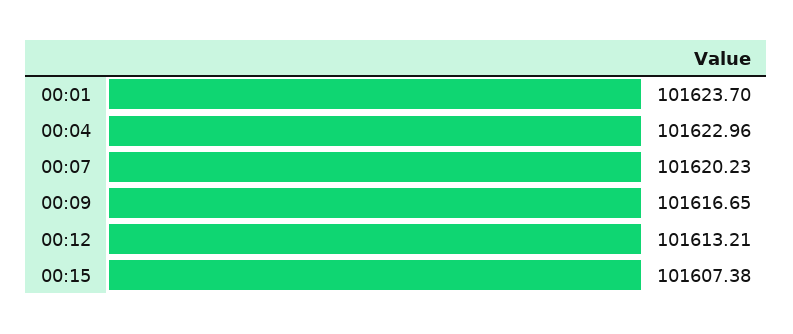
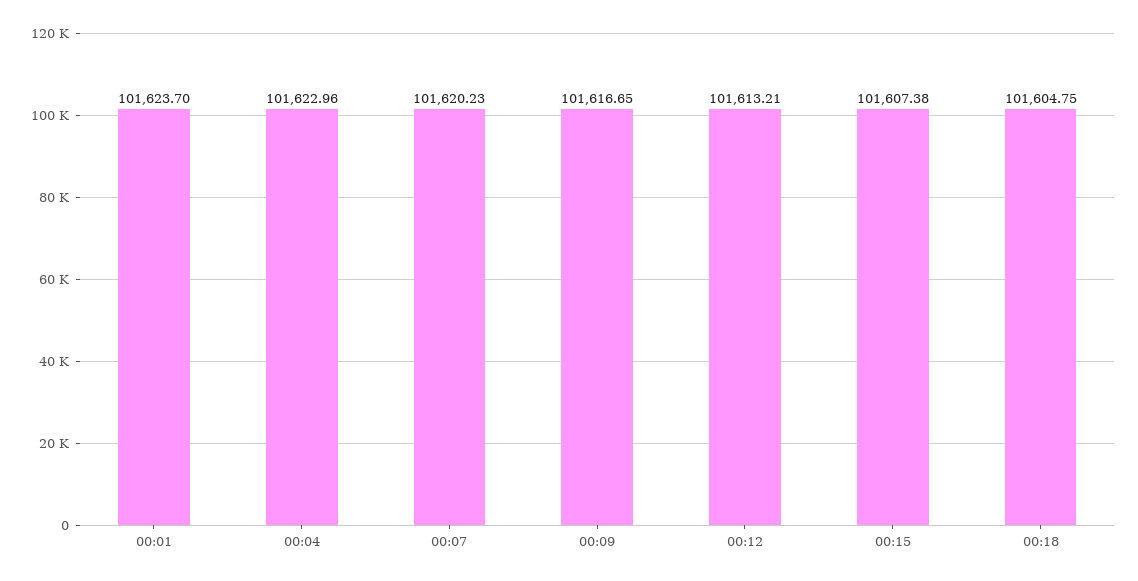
00:18: none -> 101604.75

